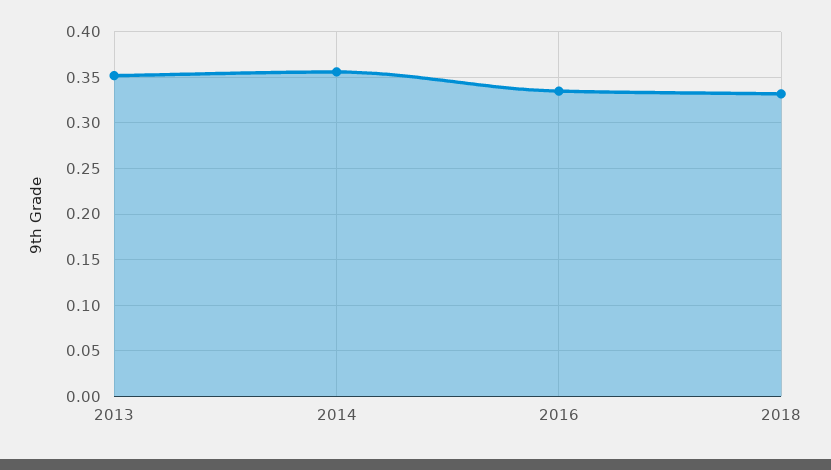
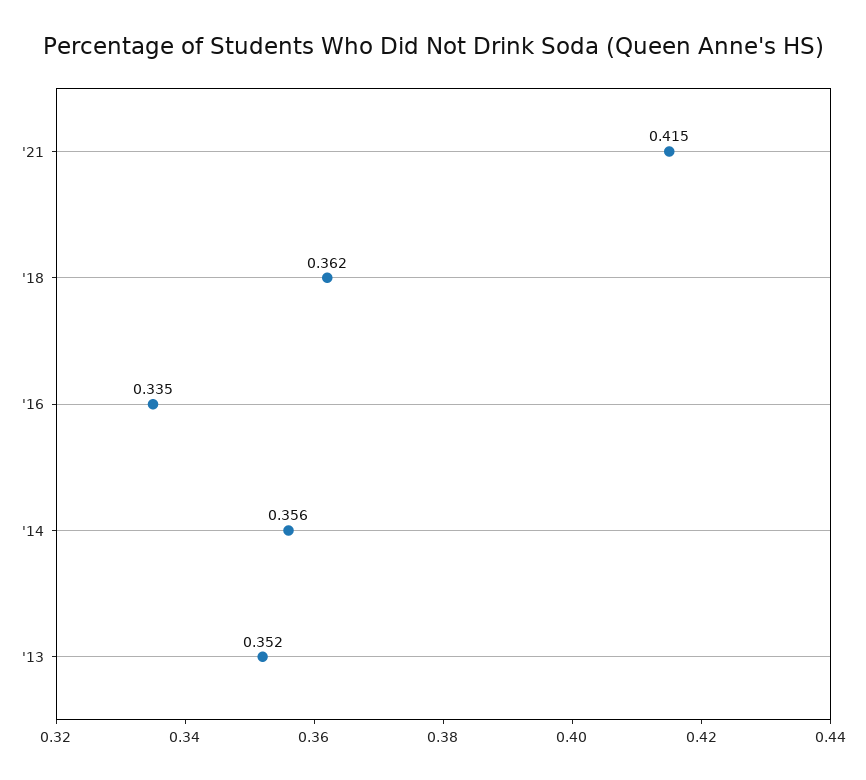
2018: 0.33 -> 0.362
'21: none -> 0.415

